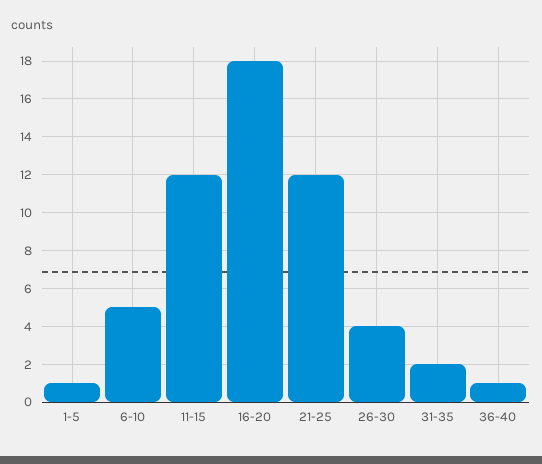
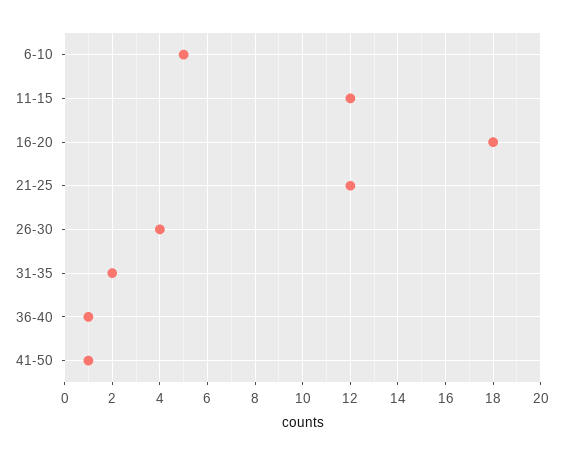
1-5: 1 -> none
41-50: none -> 1

